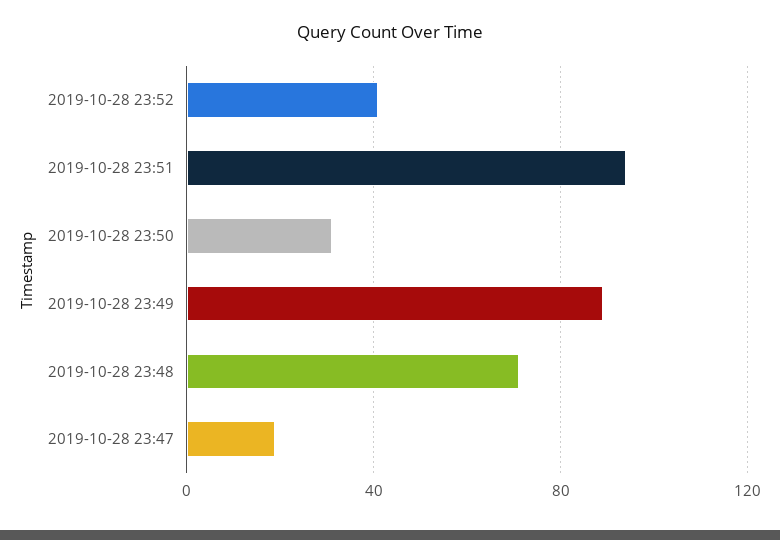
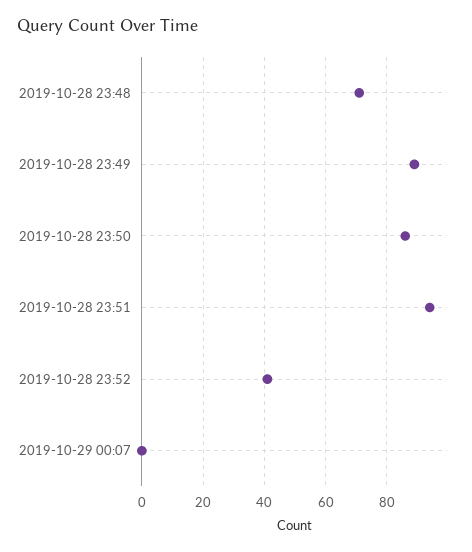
2019-10-28 23:50: 30 -> 85
2019-10-28 23:47: 20 -> none
2019-10-29 00:07: none -> 0

